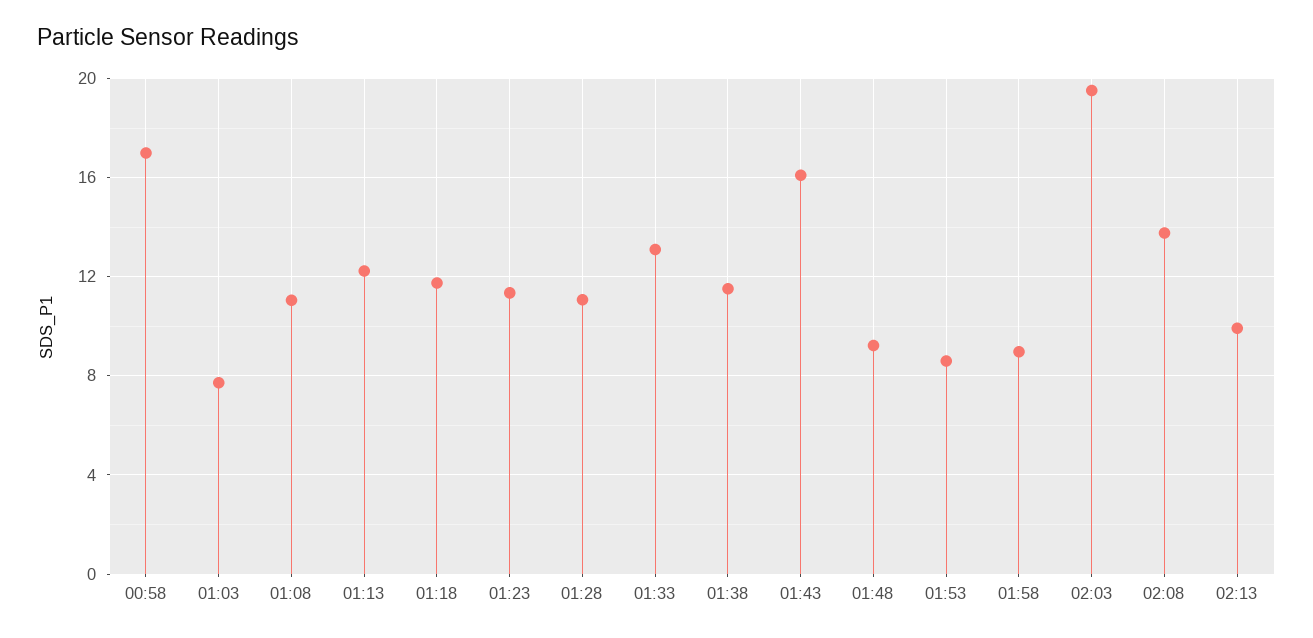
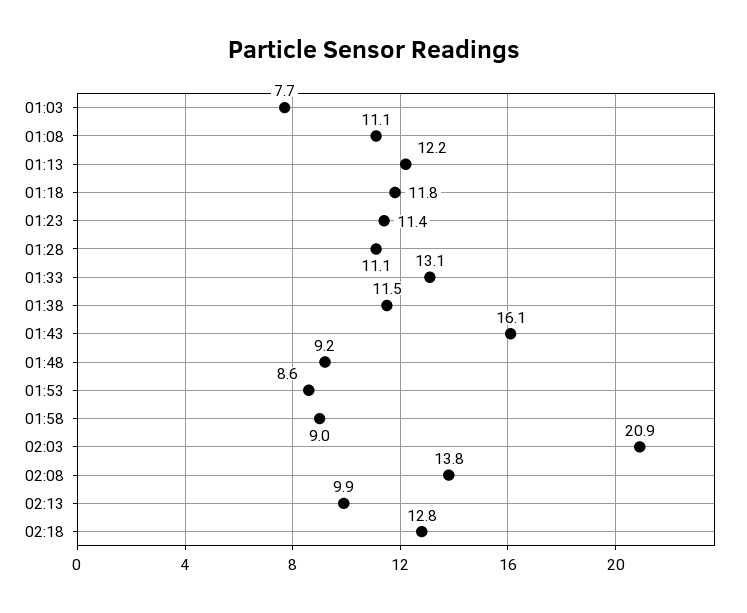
00:58: 17 -> none
02:03: 19.5 -> 20.9
02:18: none -> 12.8

